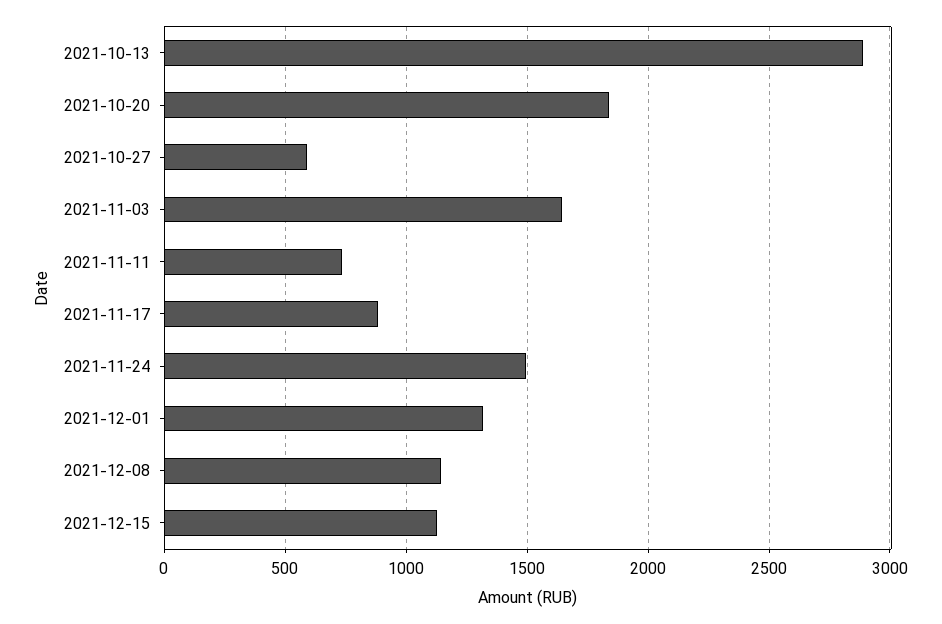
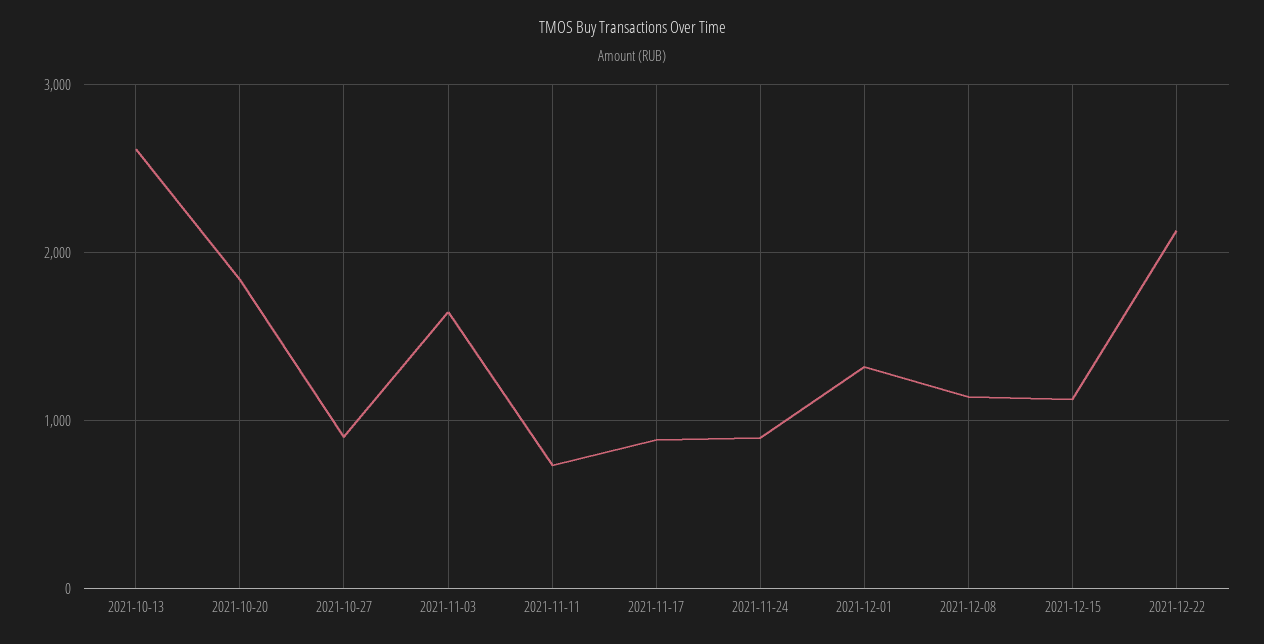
2021-10-13: 2900 -> 2600
2021-10-27: 600 -> 900
2021-11-24: 1500 -> 900
2021-12-22: none -> 2100

